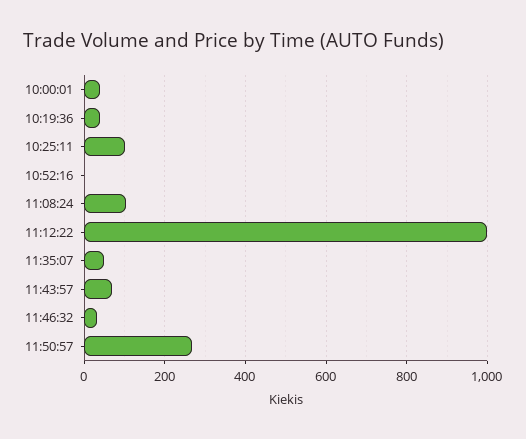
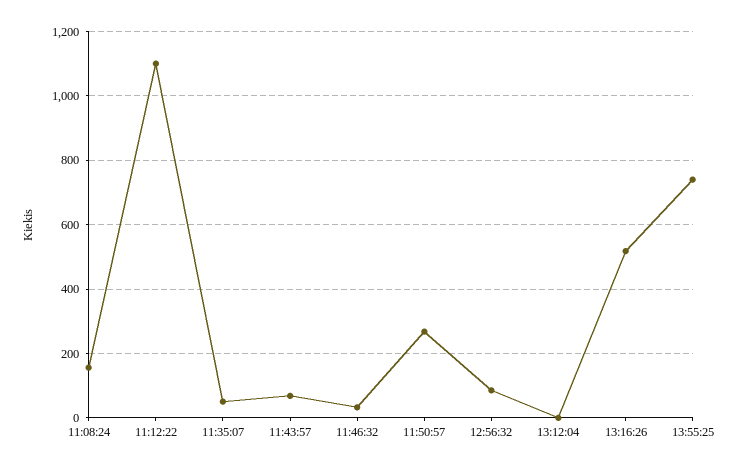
10:00:01: 40 -> none
10:19:36: 40 -> none
10:25:11: 100 -> none
10:52:16: 0 -> none
11:08:24: 100 -> 160
11:12:22: 1000 -> 1100
12:56:32: none -> 80
13:12:04: none -> 0
13:16:26: none -> 520
13:55:25: none -> 740

